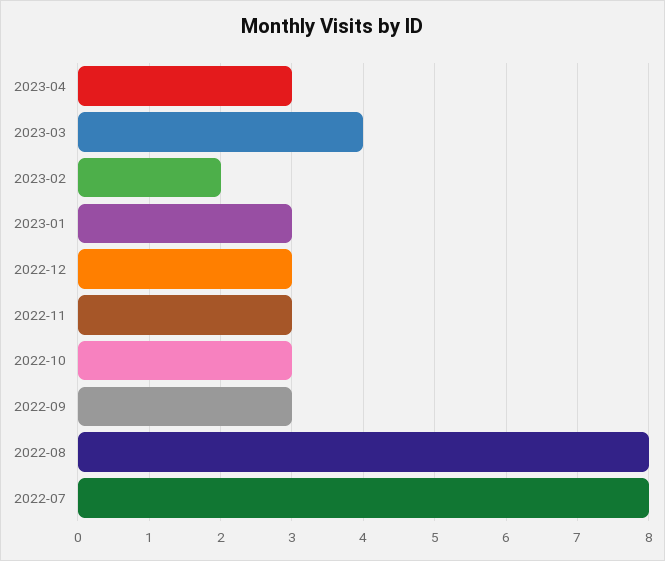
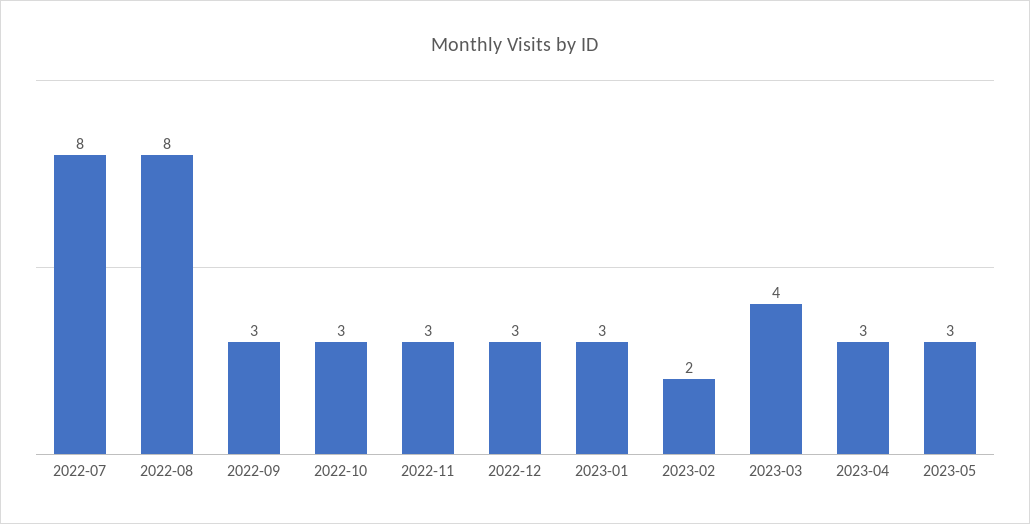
2023-05: none -> 3

